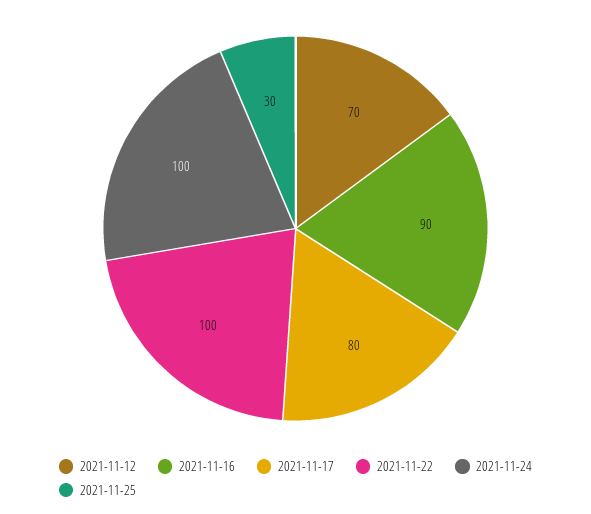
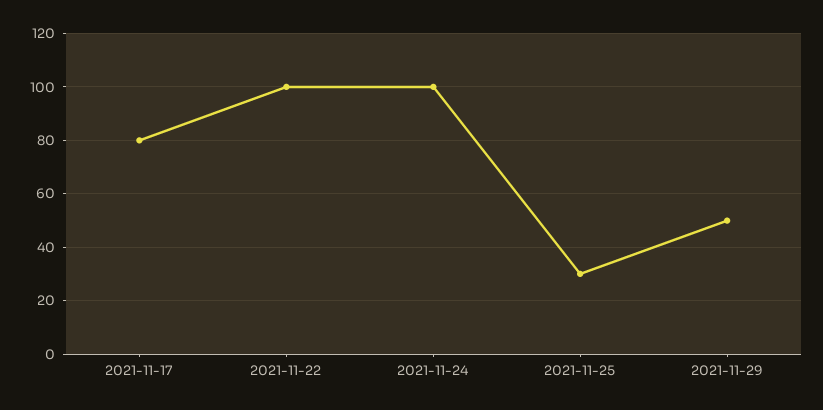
2021-11-12: 70 -> none
2021-11-16: 90 -> none
2021-11-29: none -> 50

